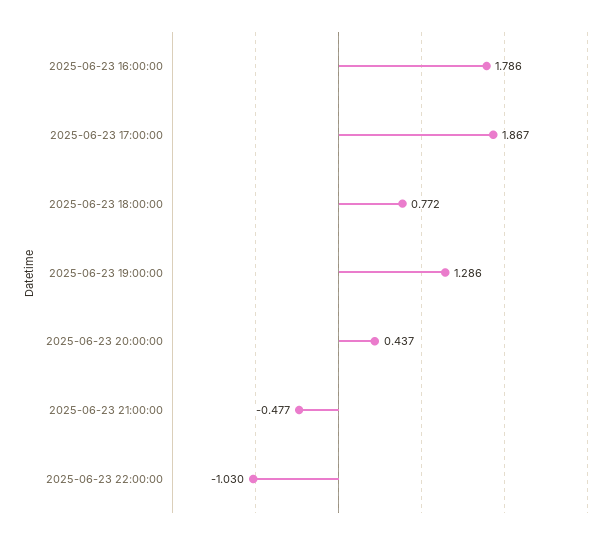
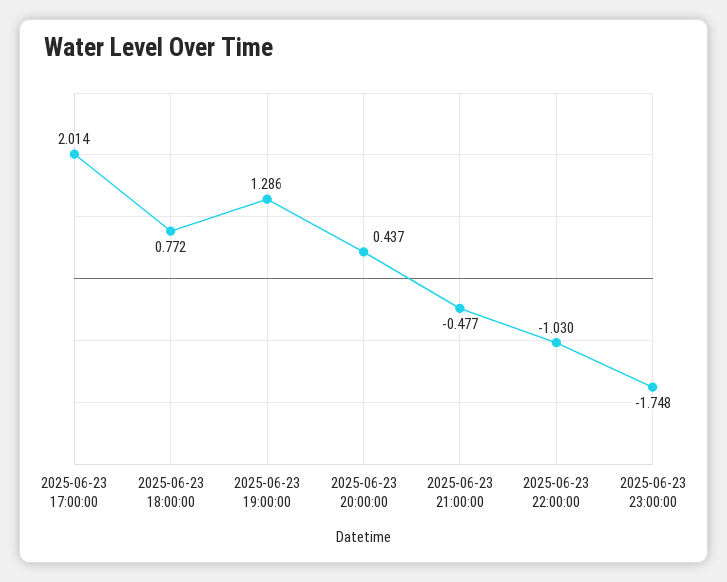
2025-06-23 16:00:00: 1.786 -> none
2025-06-23 17:00:00: 1.867 -> 2.014
2025-06-23 23:00:00: none -> -1.748

